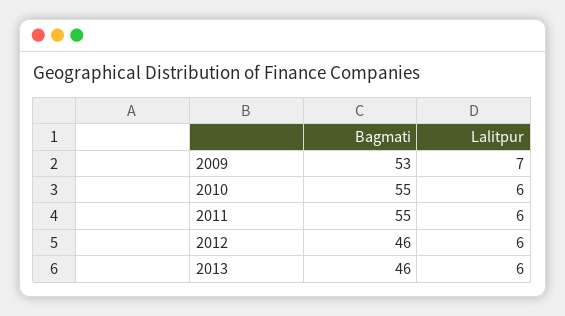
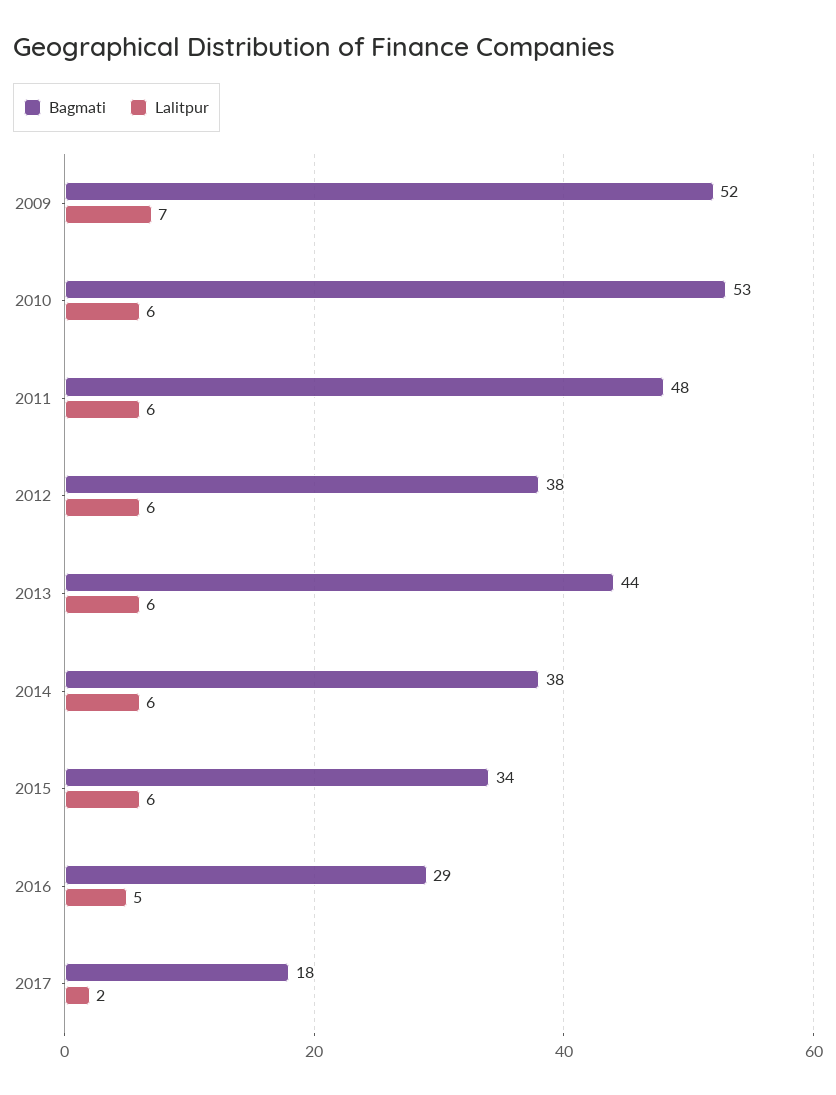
Bagmati, 2009: 53 -> 52
Bagmati, 2010: 55 -> 53
Bagmati, 2011: 55 -> 48
Bagmati, 2012: 46 -> 38
Bagmati, 2013: 46 -> 44
Bagmati, 2014: none -> 38
Lalitpur, 2014: none -> 6
Bagmati, 2015: none -> 34
Lalitpur, 2015: none -> 6
Bagmati, 2016: none -> 29
Lalitpur, 2016: none -> 5
Bagmati, 2017: none -> 18
Lalitpur, 2017: none -> 2

